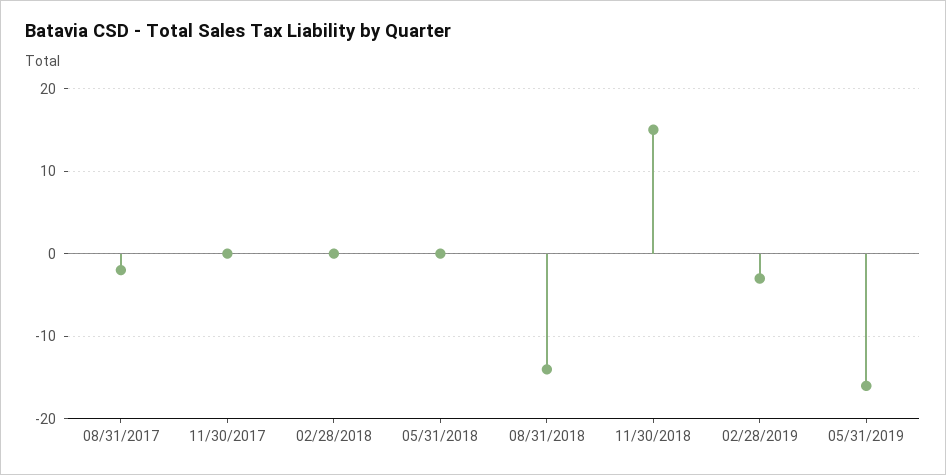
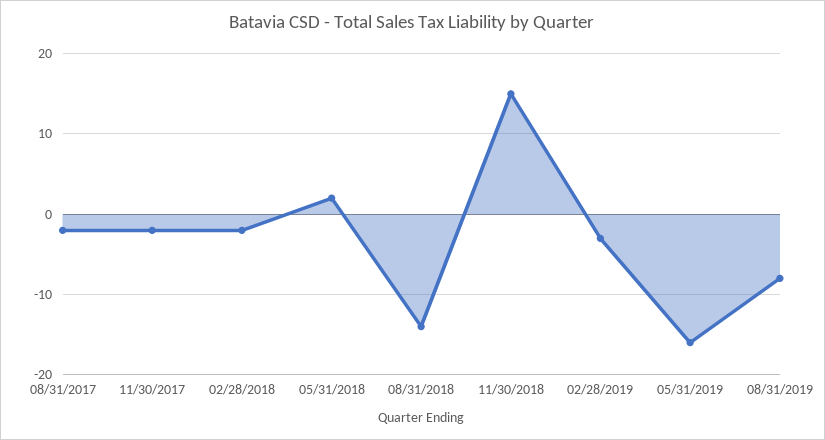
11/30/2017: 0 -> -2
02/28/2018: 0 -> -2
05/31/2018: 0 -> 2
08/31/2019: none -> -8

